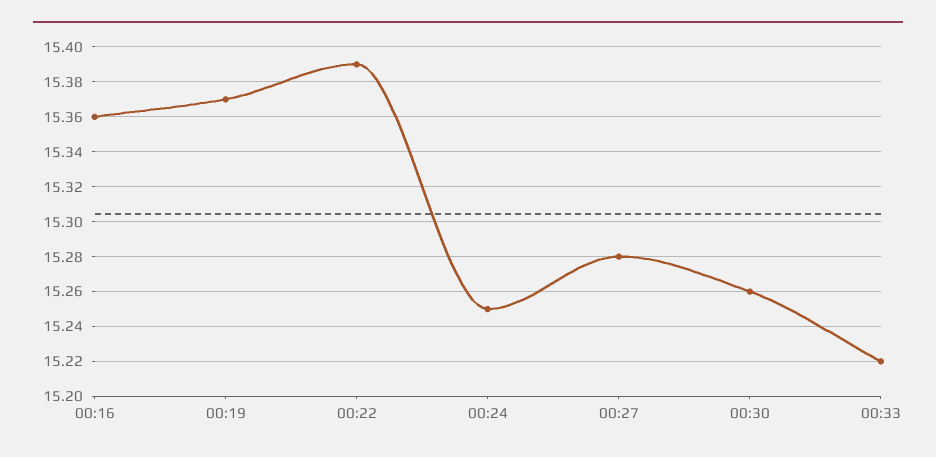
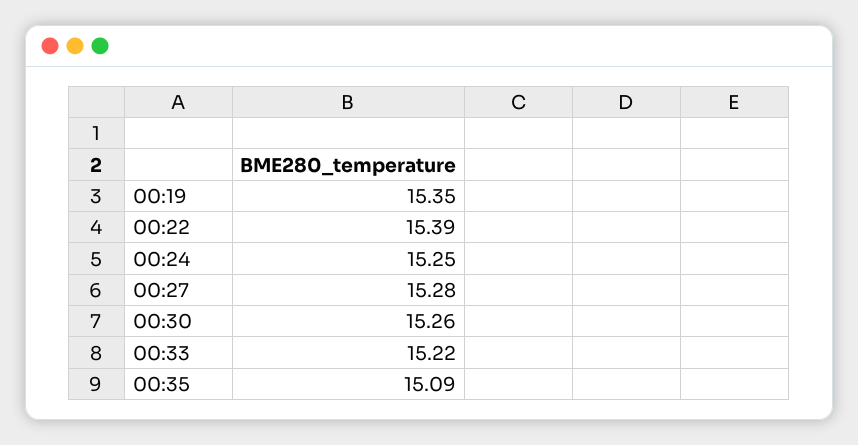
00:16: 15.36 -> none
00:19: 15.37 -> 15.35
00:35: none -> 15.09

